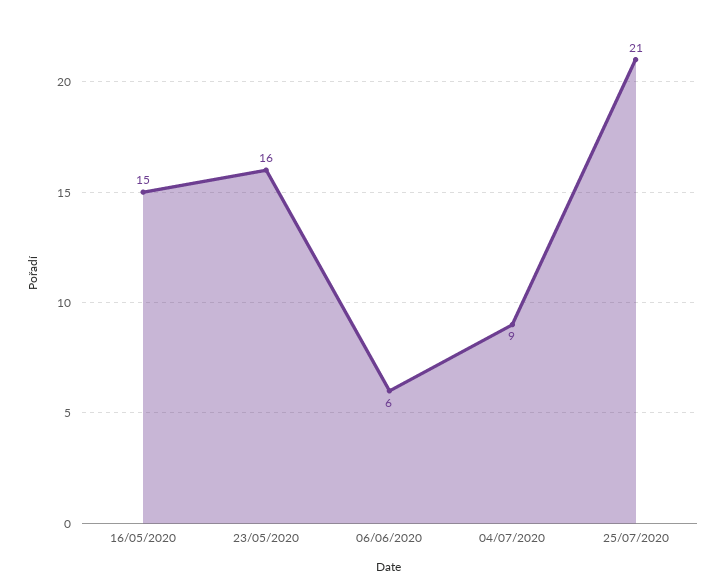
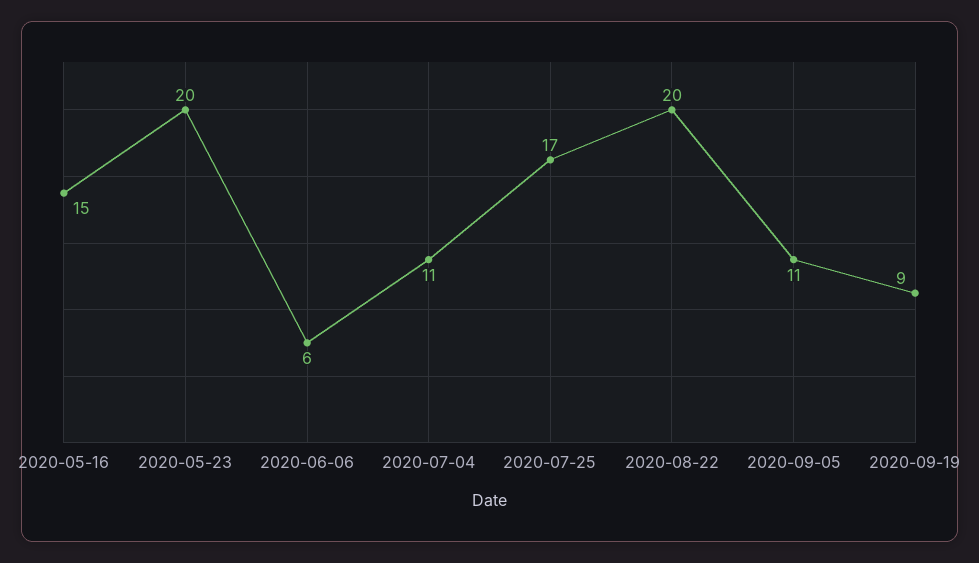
23/05/2020: 16 -> 20
04/07/2020: 9 -> 11
25/07/2020: 21 -> 17
2020-08-22: none -> 20
2020-09-05: none -> 11
2020-09-19: none -> 9

